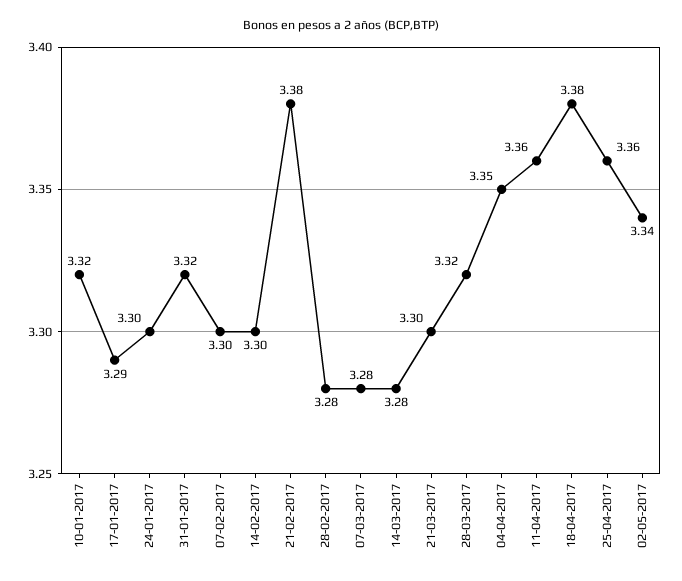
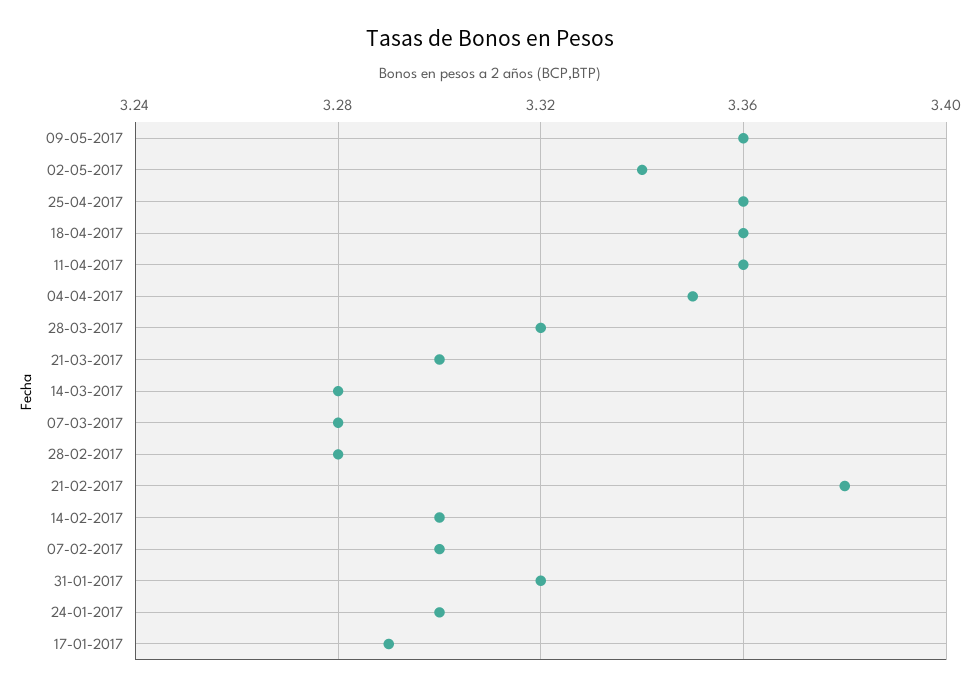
10-01-2017: 3.32 -> none
18-04-2017: 3.38 -> 3.36
09-05-2017: none -> 3.36

